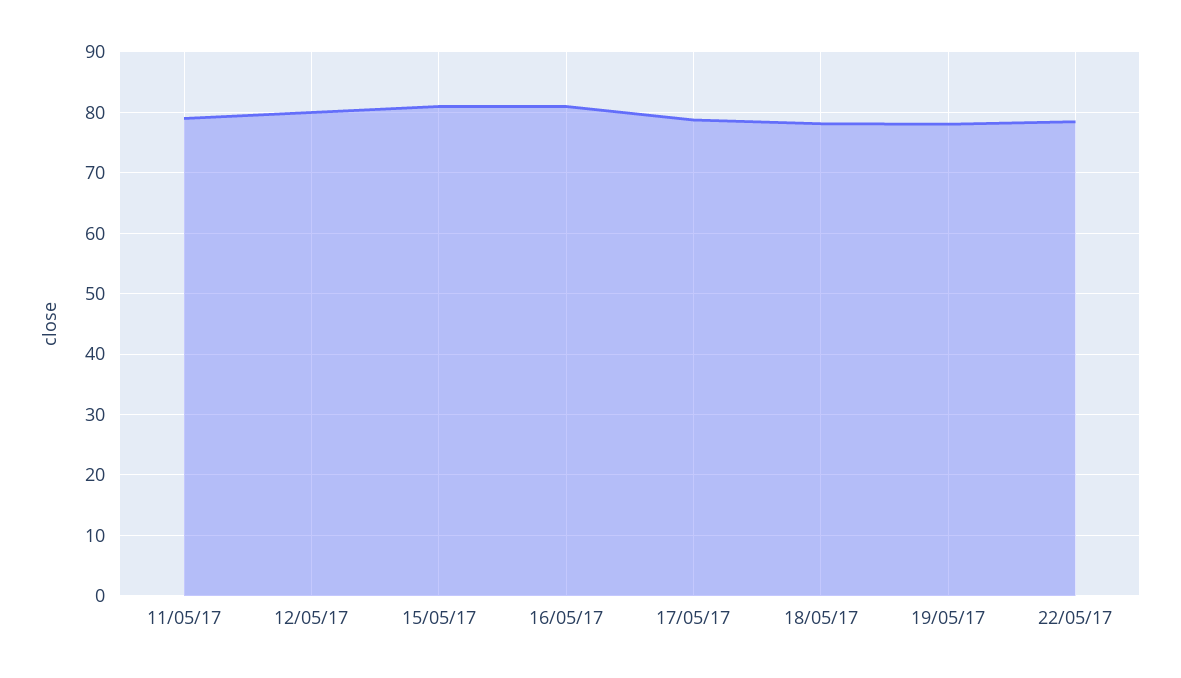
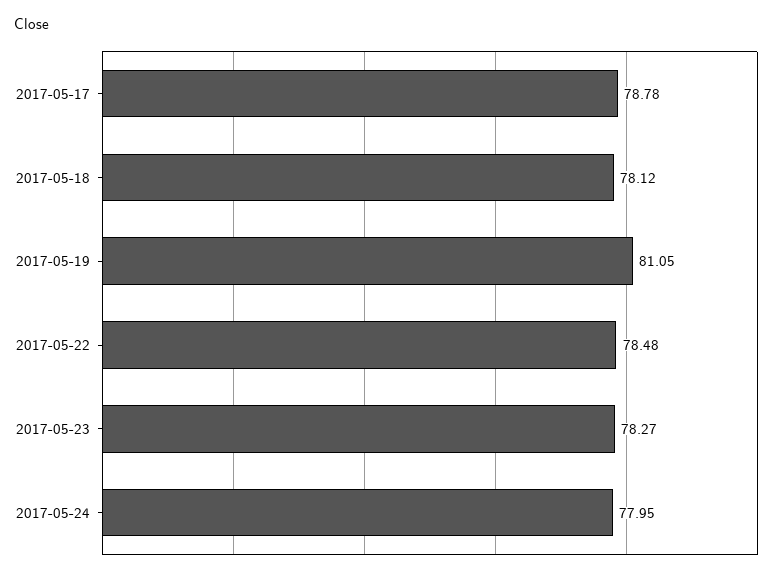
11/05/17: 79 -> none
12/05/17: 80 -> none
15/05/17: 81 -> none
16/05/17: 81 -> none
19/05/17: 78 -> 81.05
2017-05-23: none -> 78.27
2017-05-24: none -> 77.95

